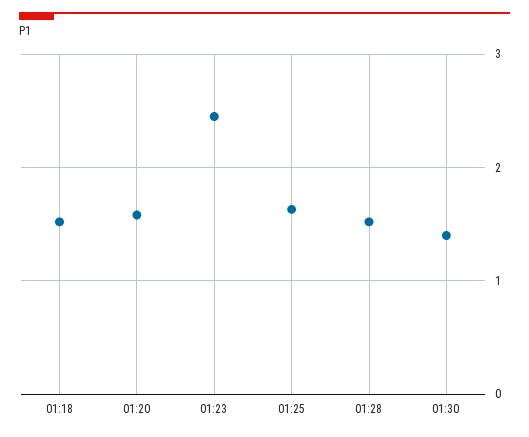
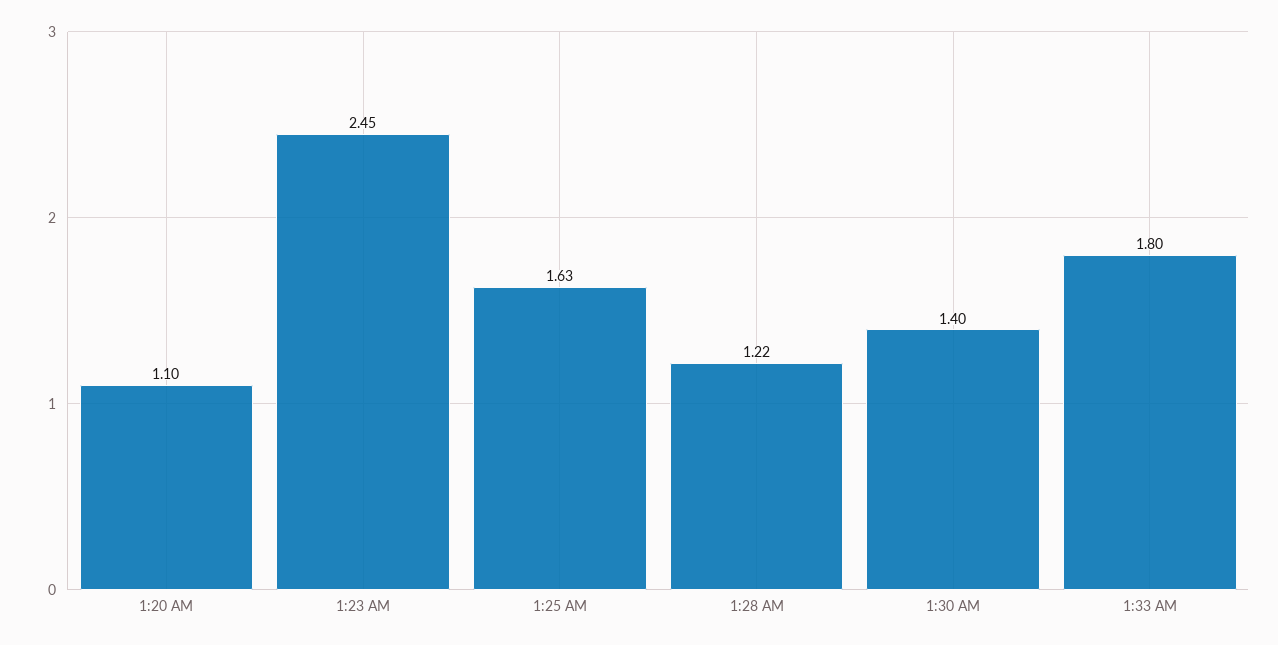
01:18: 1.5 -> none
01:20: 1.6 -> 1.1
01:28: 1.5 -> 1.22
1:33 AM: none -> 1.8

